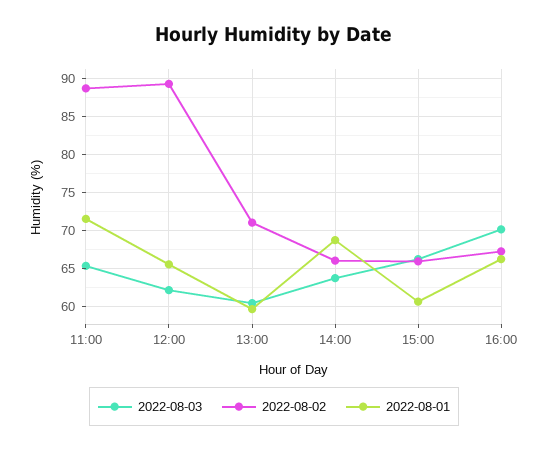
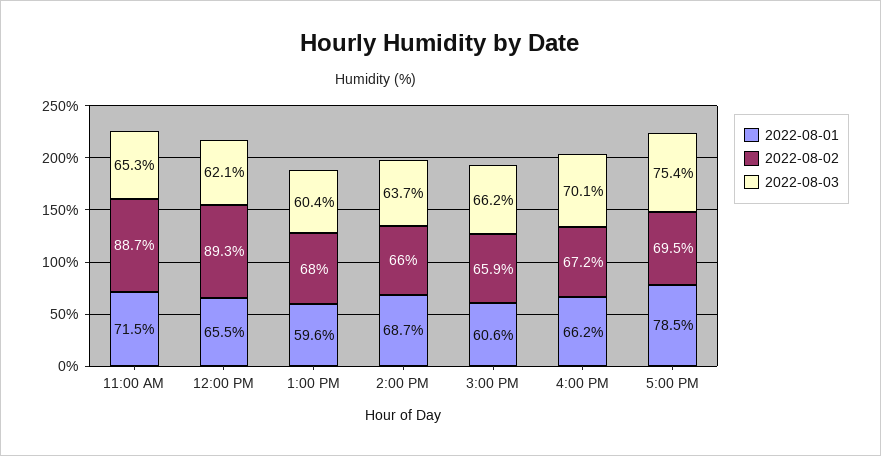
2022-08-02, 13:00: 71 -> 68
2022-08-01, 5:00 PM: none -> 78.5
2022-08-02, 5:00 PM: none -> 69.5
2022-08-03, 5:00 PM: none -> 75.4

